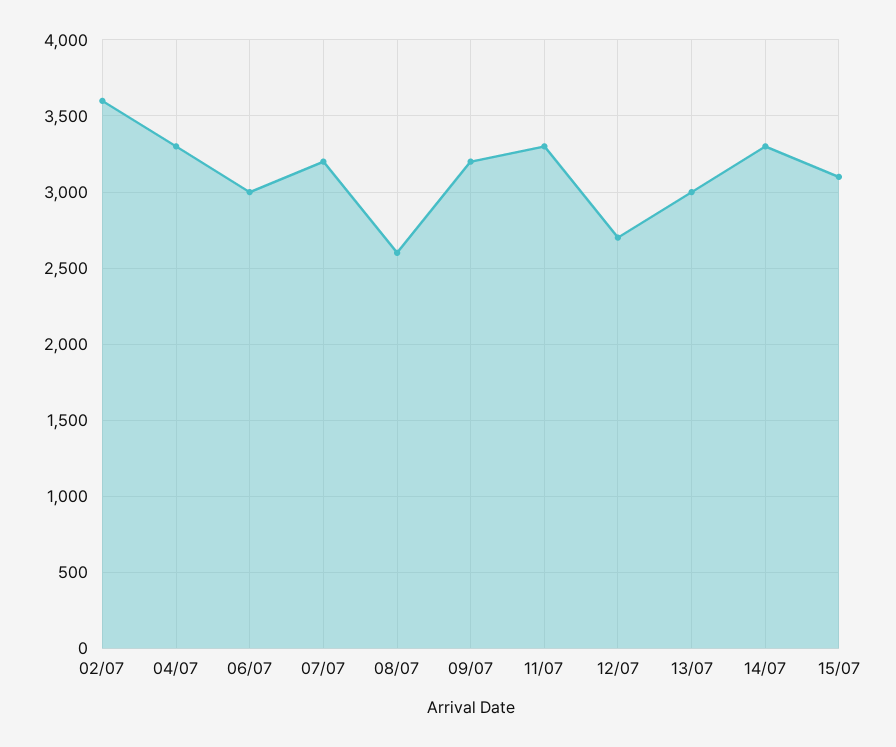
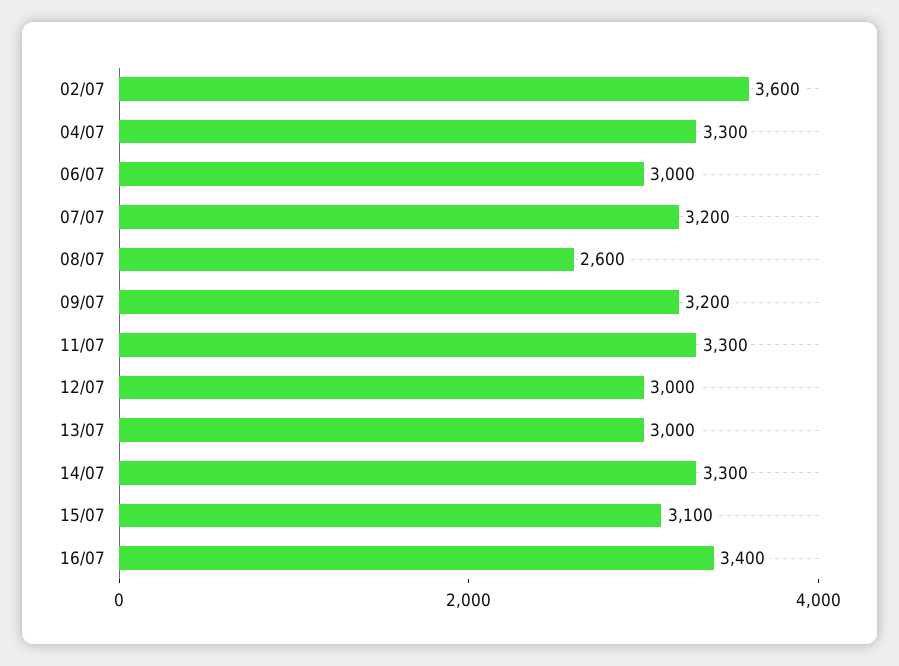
12/07: 2700 -> 3000
16/07: none -> 3400

